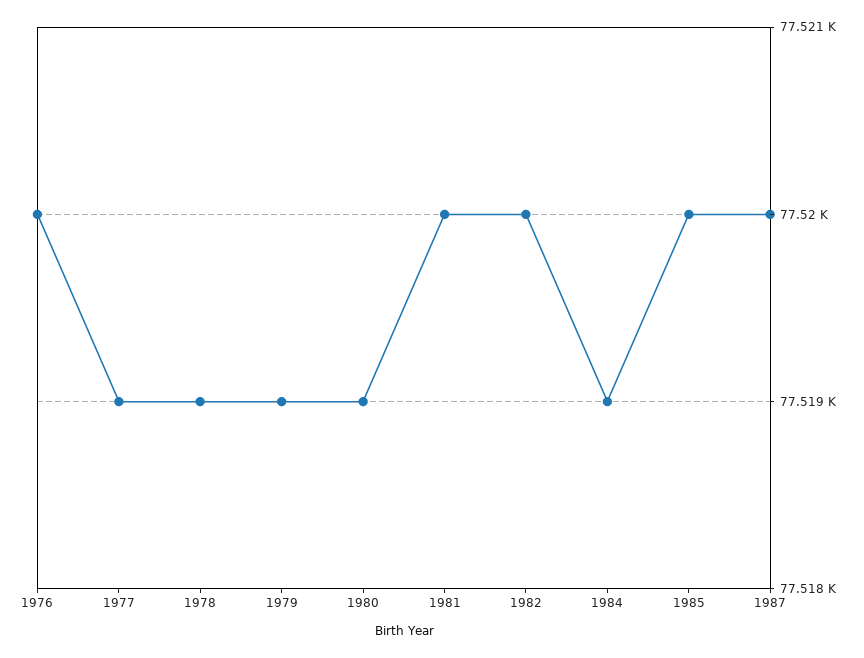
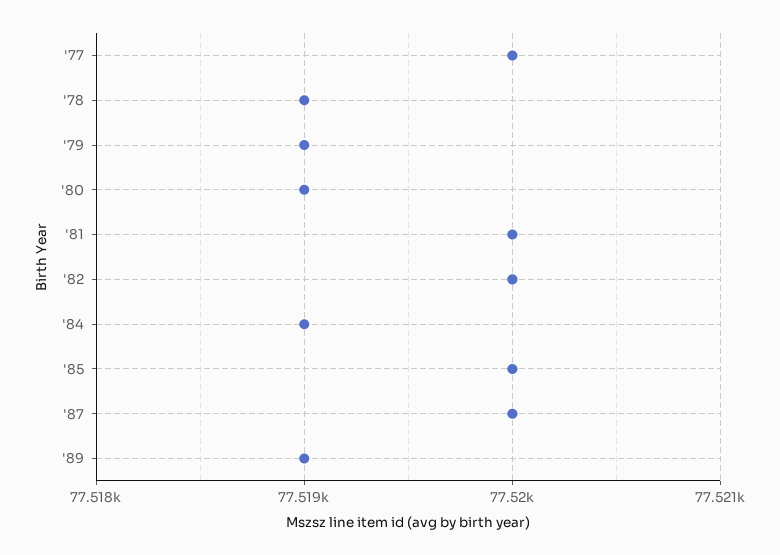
1976: 77520 -> none
1977: 77519 -> 77520
'89: none -> 77519

